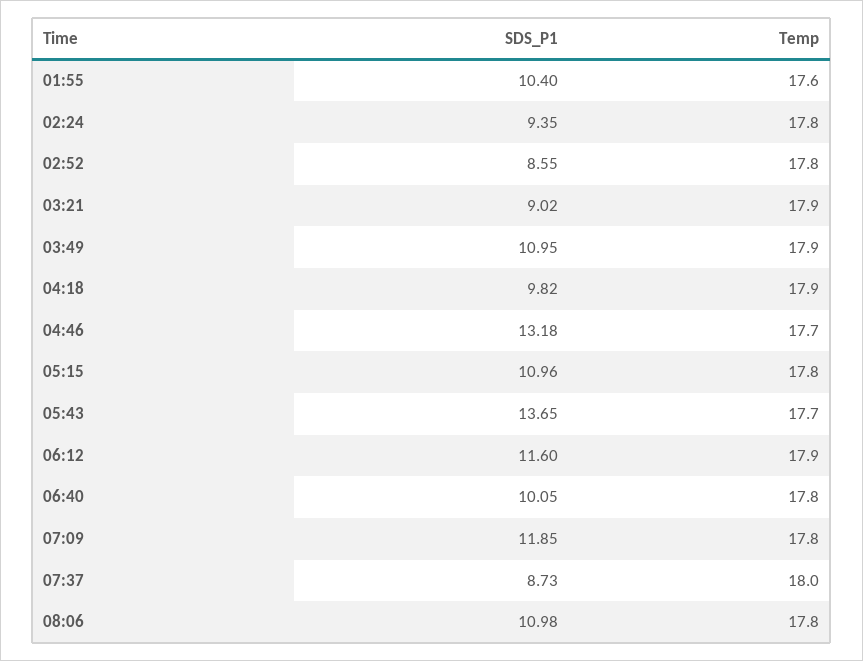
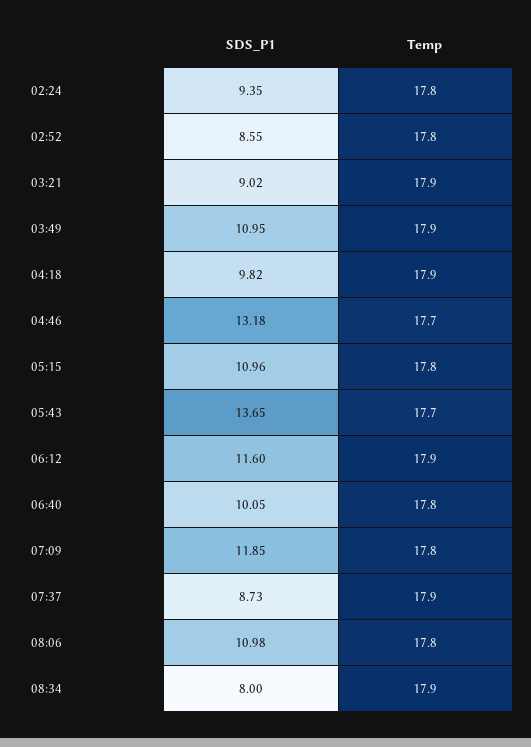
SDS_P1, 01:55: 10.4 -> none
Temp, 01:55: 17.6 -> none
Temp, 07:37: 18 -> 17.9
SDS_P1, 08:34: none -> 8
Temp, 08:34: none -> 17.9

